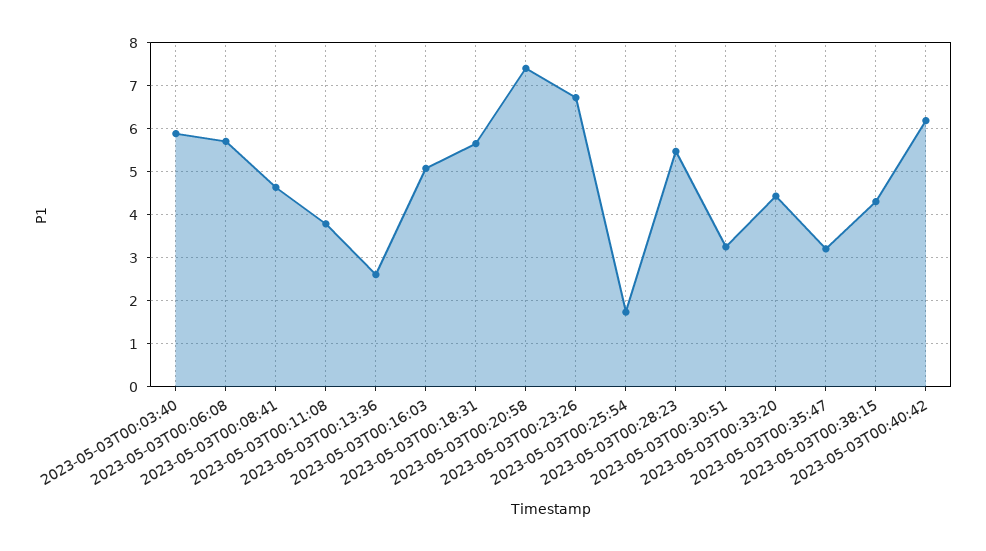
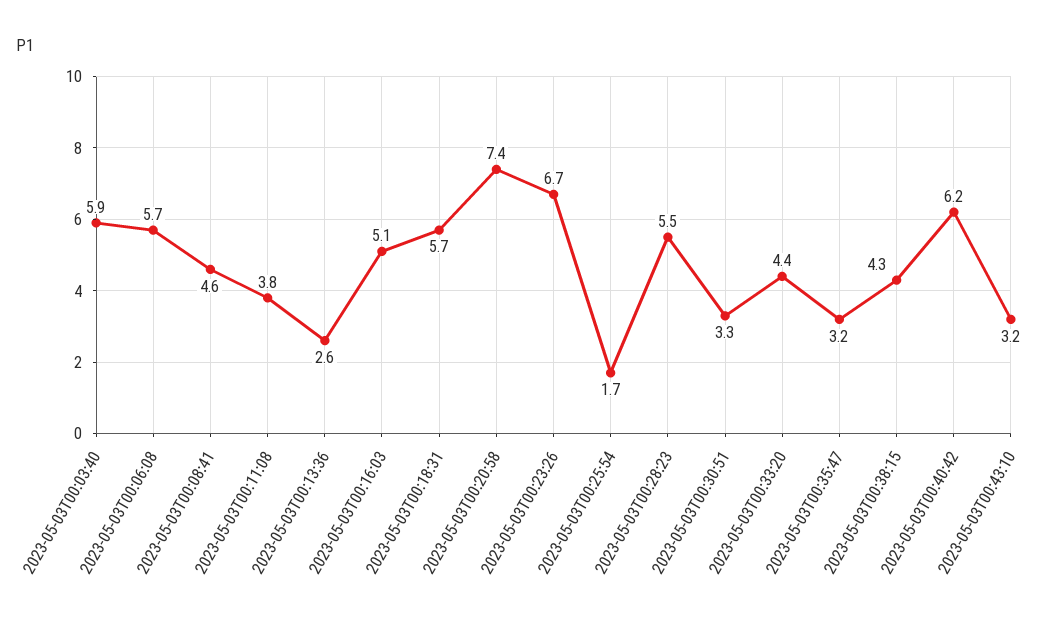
2023-05-03T00:43:10: none -> 3.2

